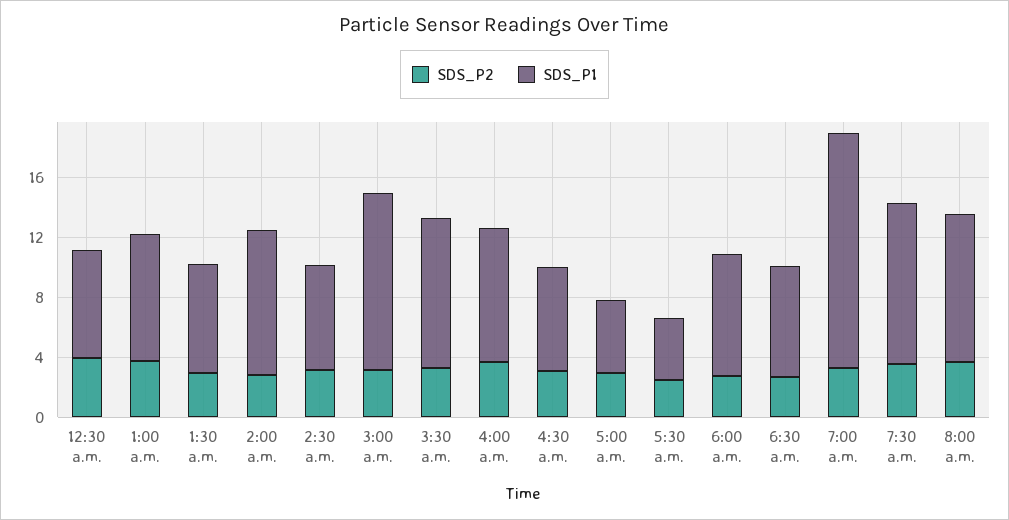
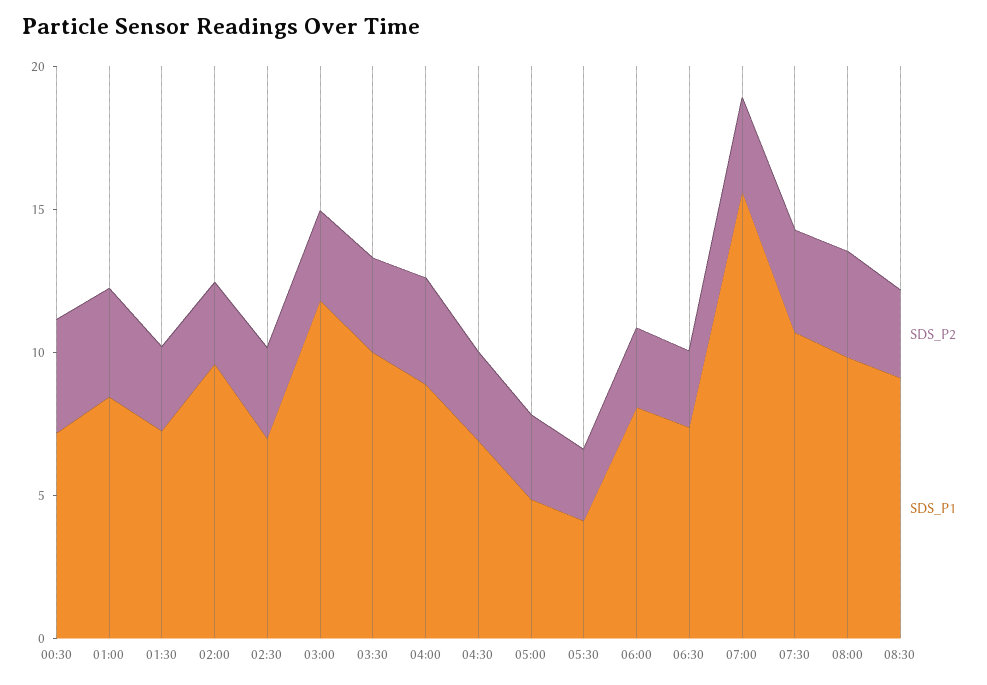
SDS_P2, 08:30: none -> 3
SDS_P1, 08:30: none -> 9

